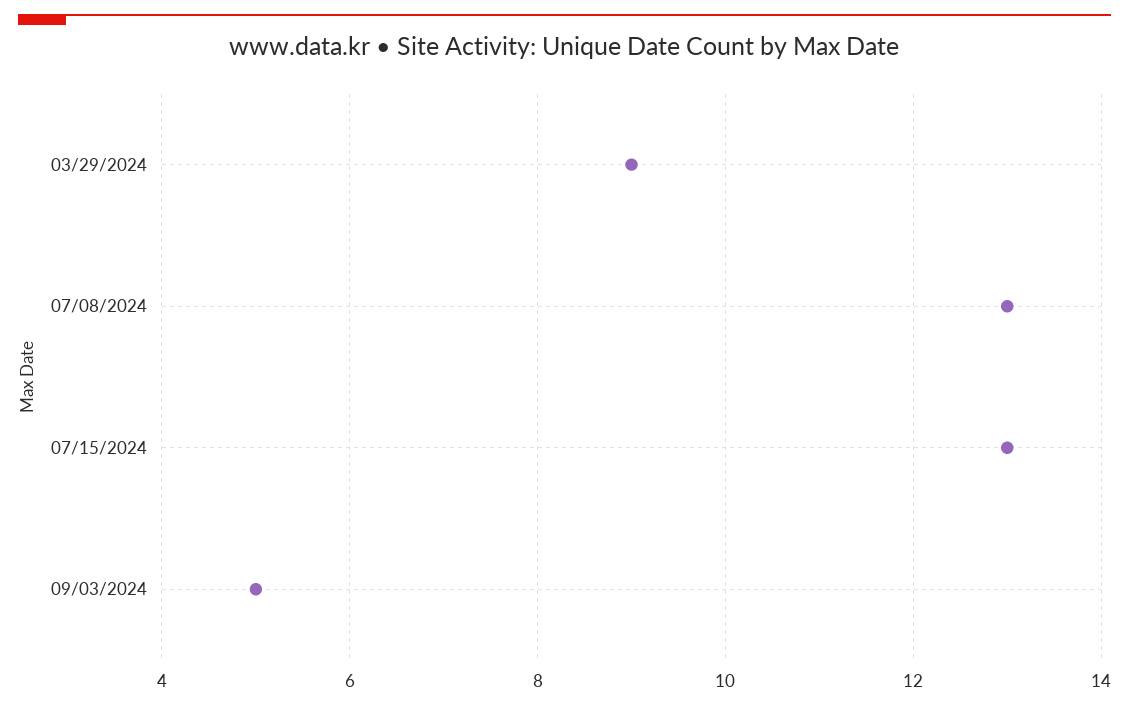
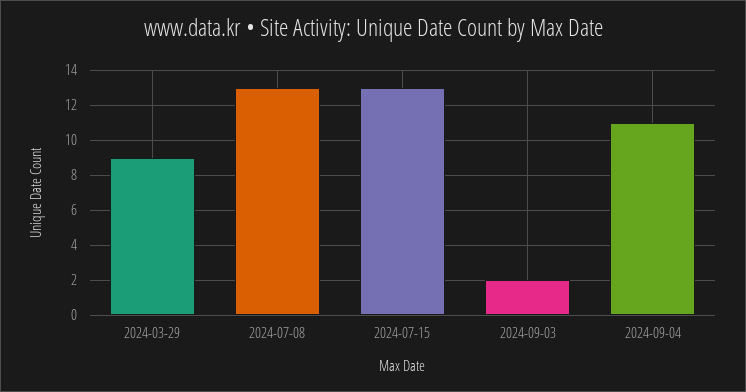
09/03/2024: 5 -> 2
2024-09-04: none -> 11

